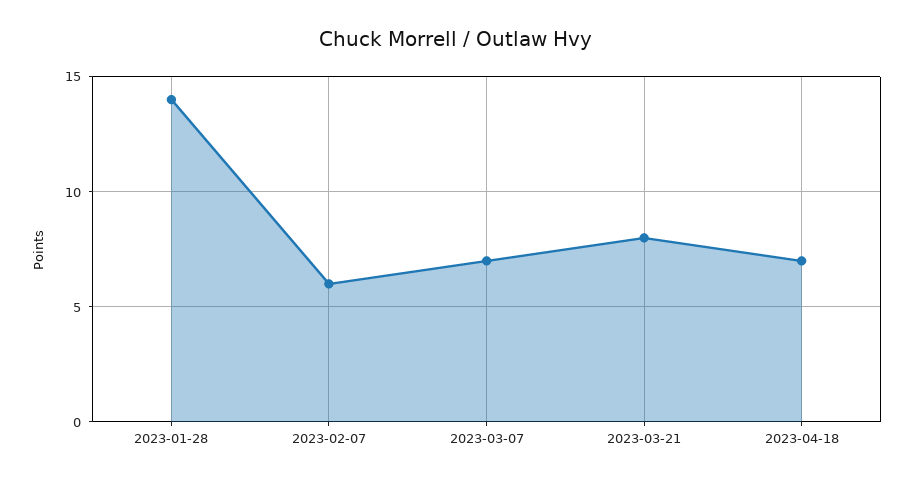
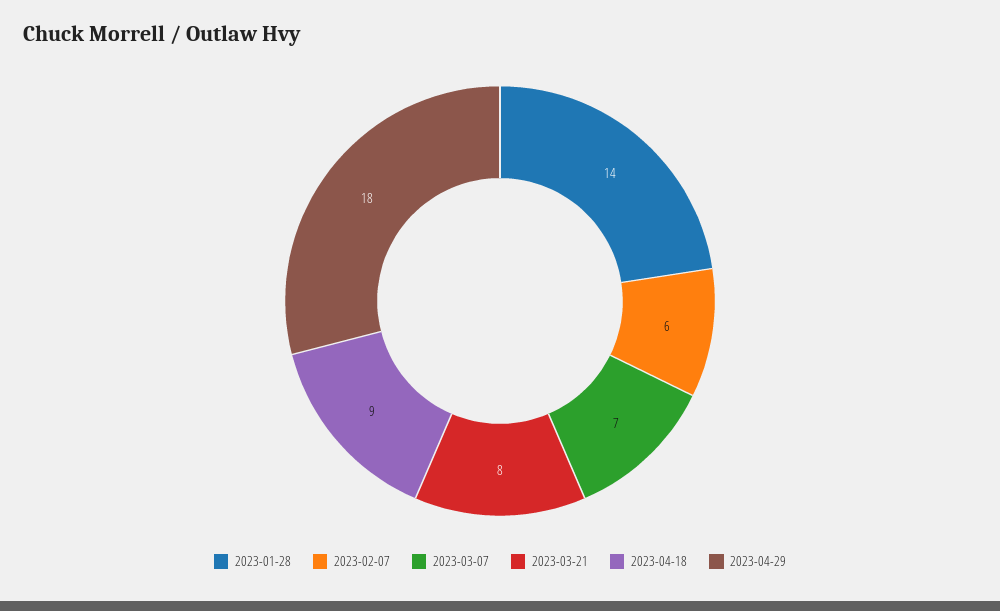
2023-04-18: 7 -> 9
2023-04-29: none -> 18

